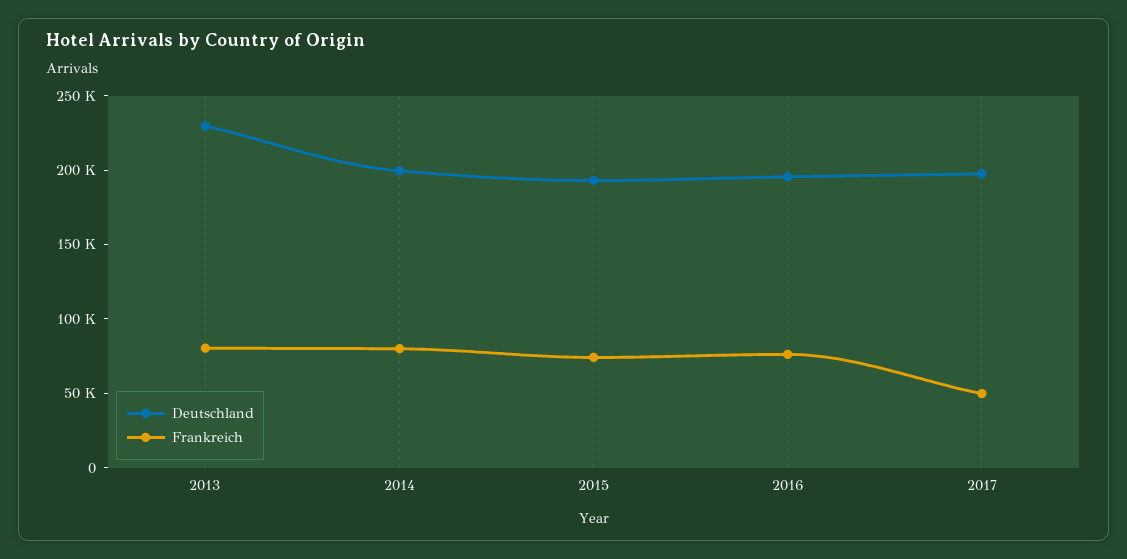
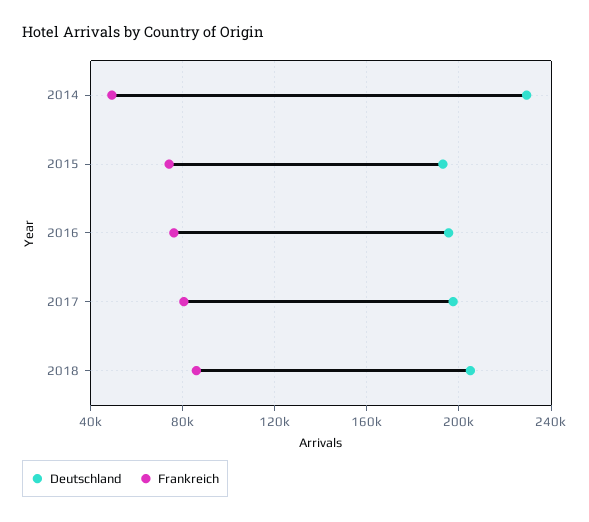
Deutschland, 2013: 230000 -> none
Frankreich, 2013: 80000 -> none
Deutschland, 2014: 200000 -> 230000
Frankreich, 2014: 80000 -> 50000
Frankreich, 2017: 50000 -> 80000
Deutschland, 2018: none -> 205000
Frankreich, 2018: none -> 85000

